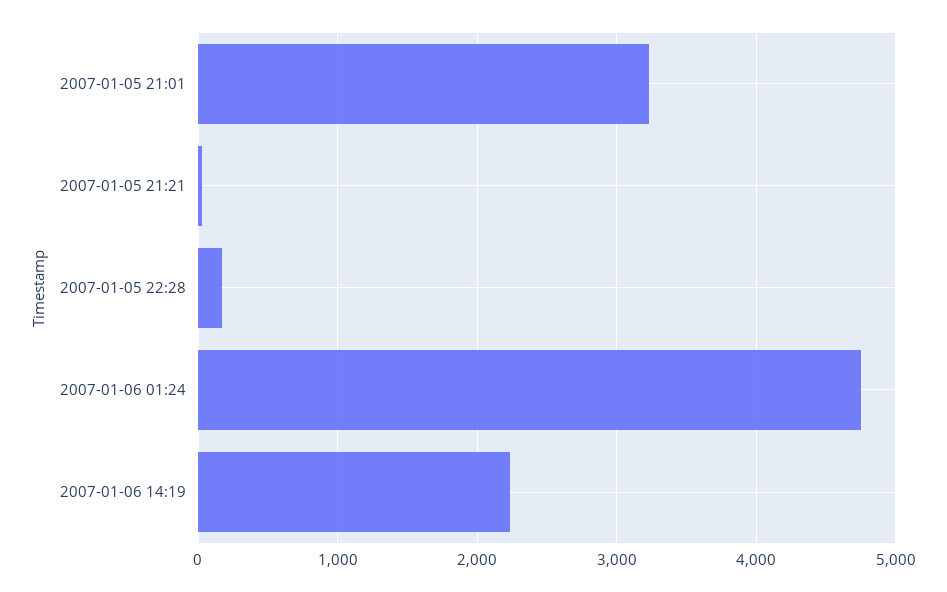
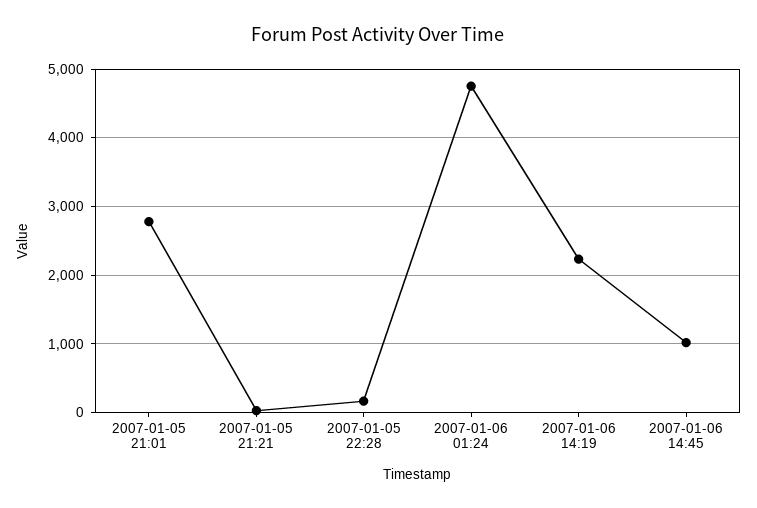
2007-01-05 21:01: 3200 -> 2800
2007-01-06 14:45: none -> 1000

